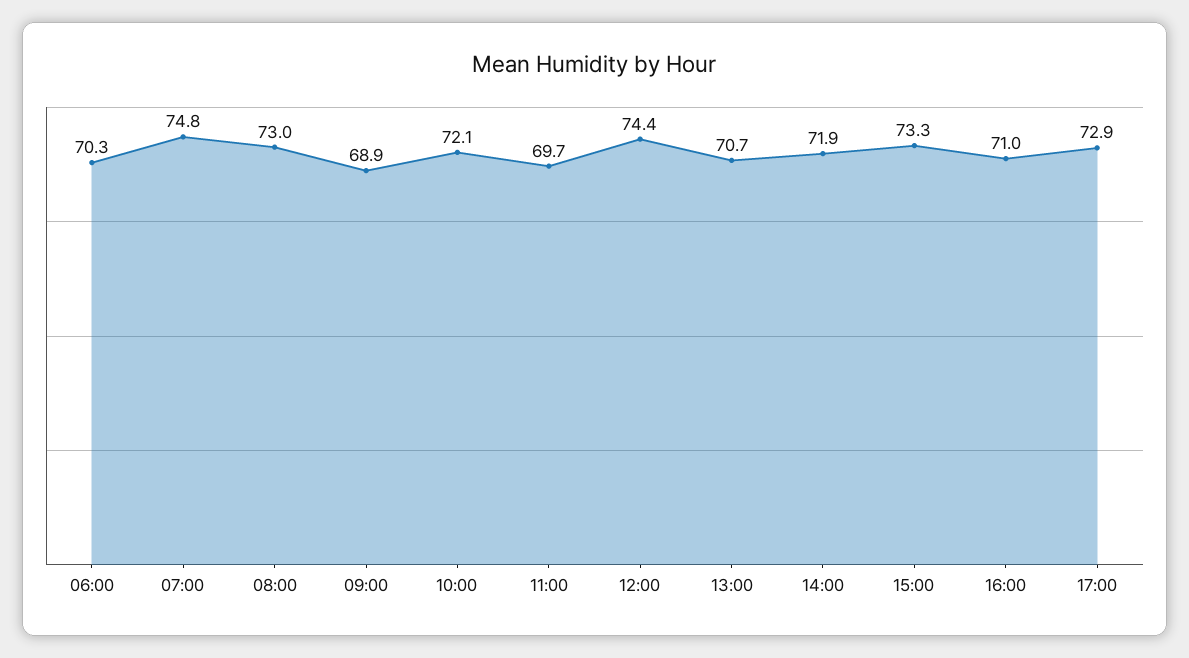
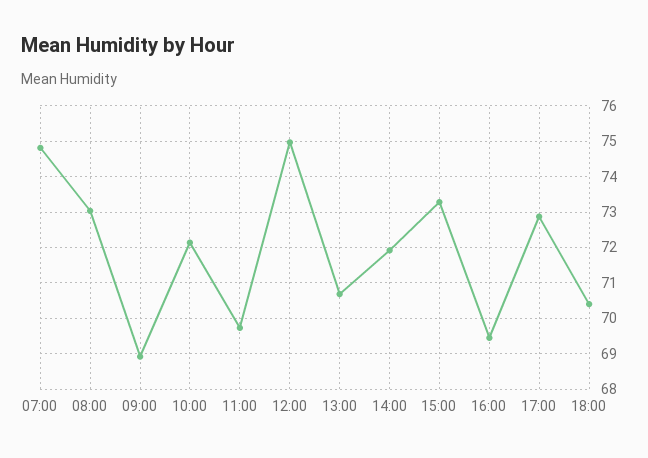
06:00: 70.3 -> none
12:00: 74.4 -> 75
16:00: 71 -> 69.4
18:00: none -> 70.4

